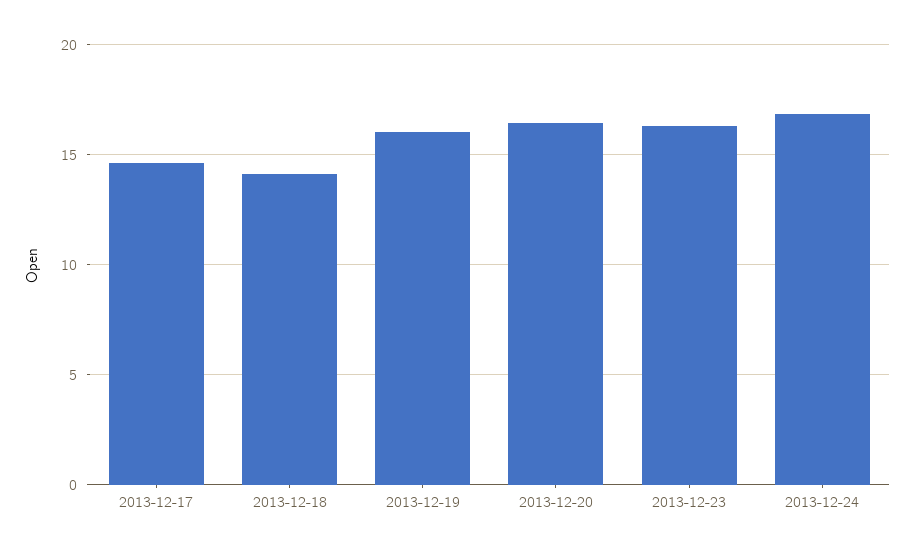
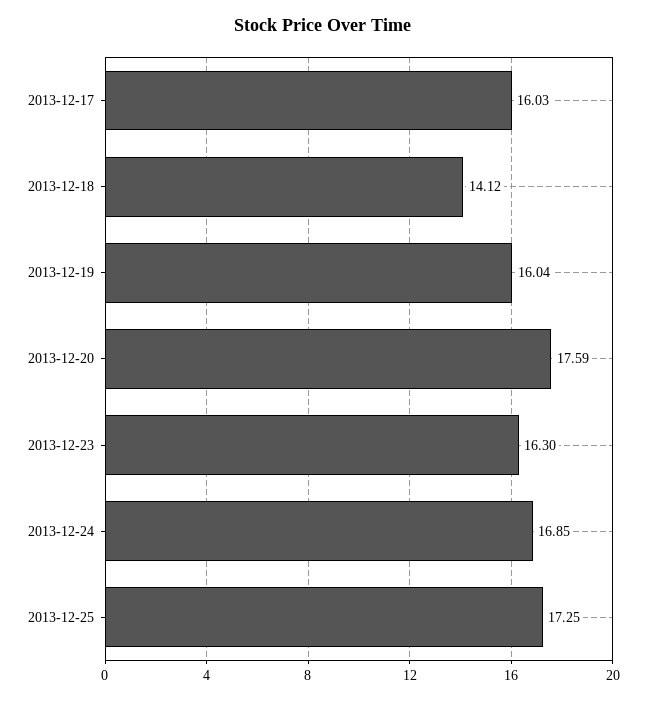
2013-12-17: 14.5 -> 16.03
2013-12-20: 16.5 -> 17.59
2013-12-25: none -> 17.25

